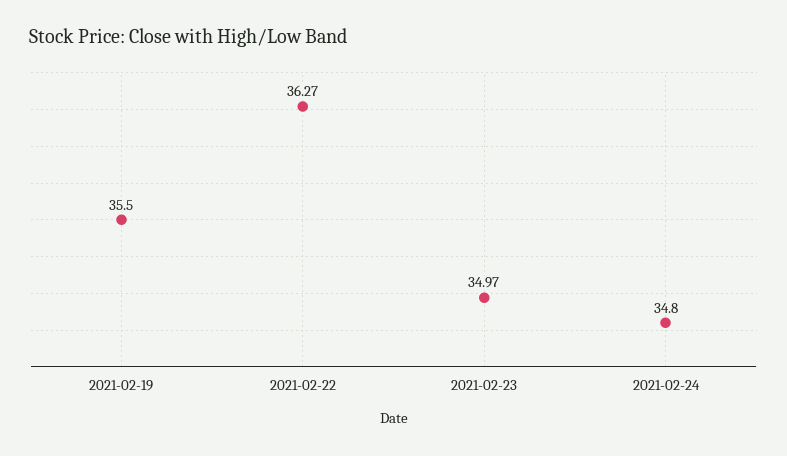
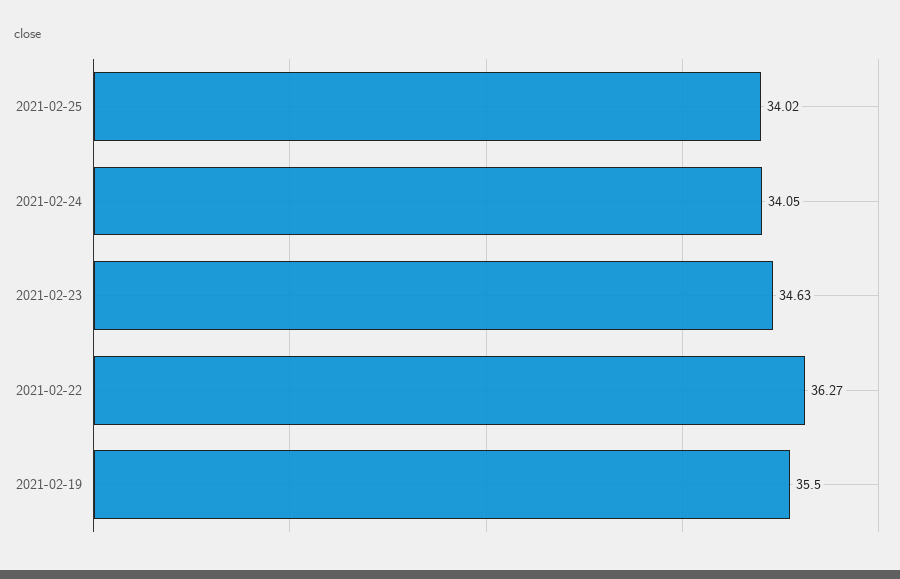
2021-02-23: 34.97 -> 34.63
2021-02-24: 34.8 -> 34.05
2021-02-25: none -> 34.02

